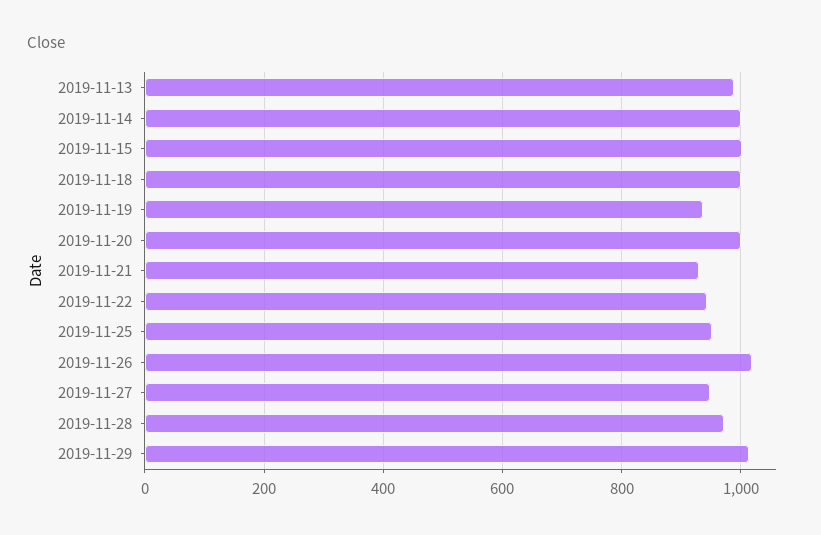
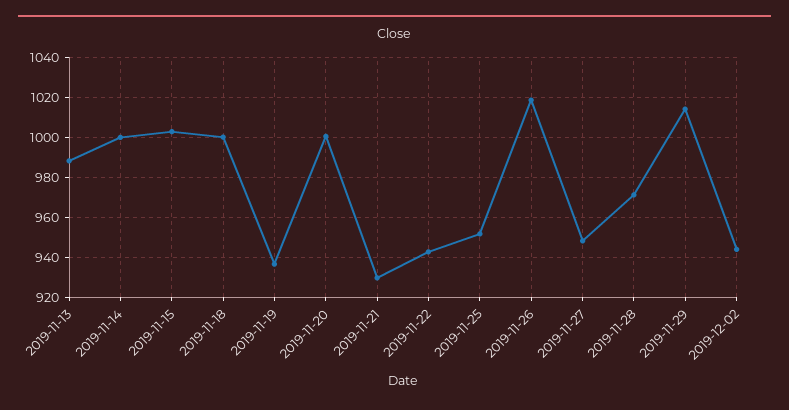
2019-12-02: none -> 945

